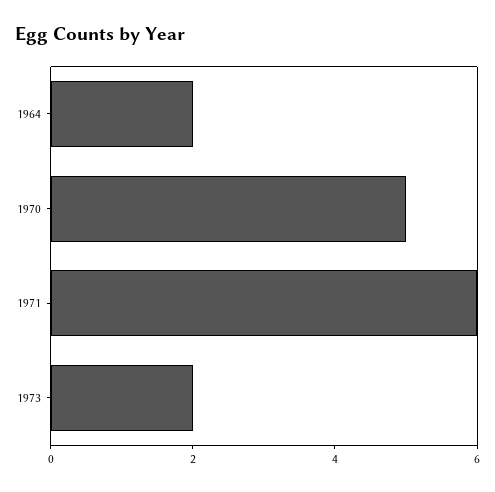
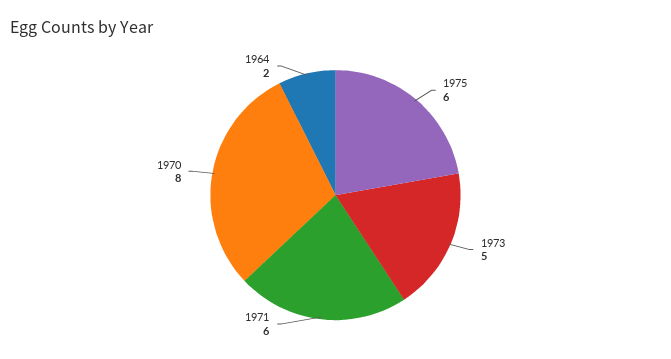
1970: 5 -> 8
1973: 2 -> 5
1975: none -> 6

